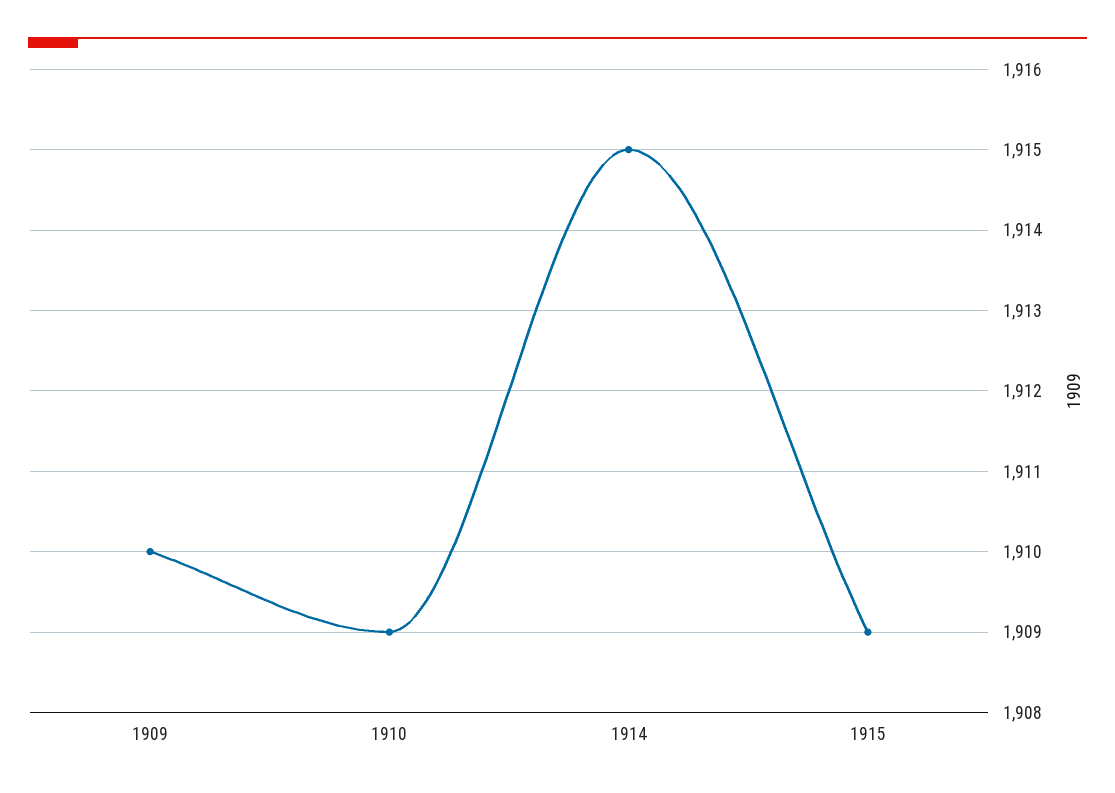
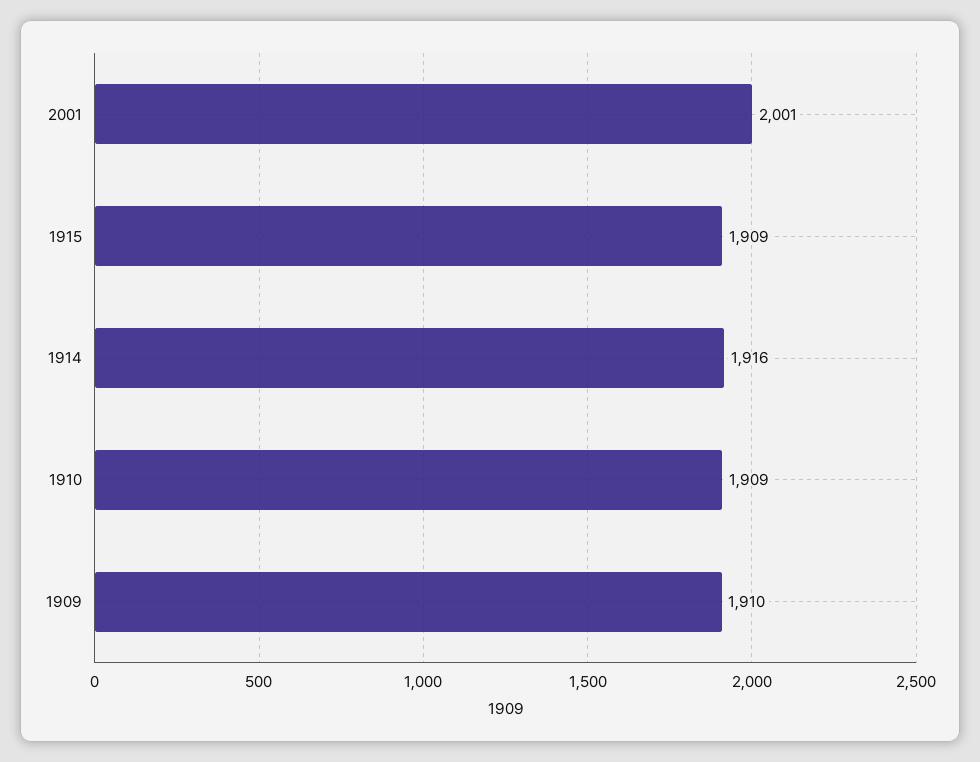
1914: 1915 -> 1916
2001: none -> 2001

